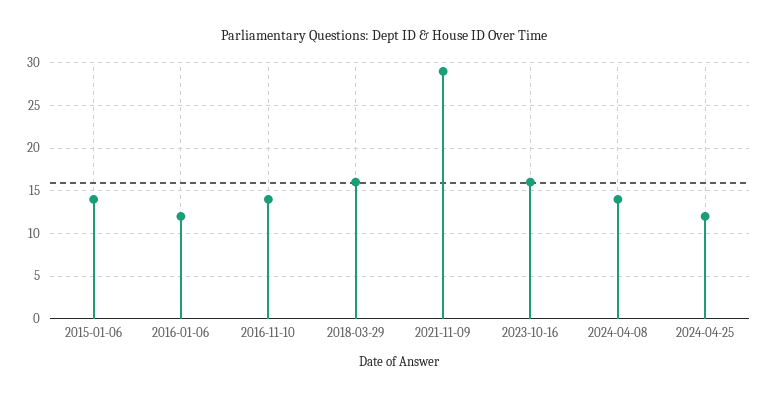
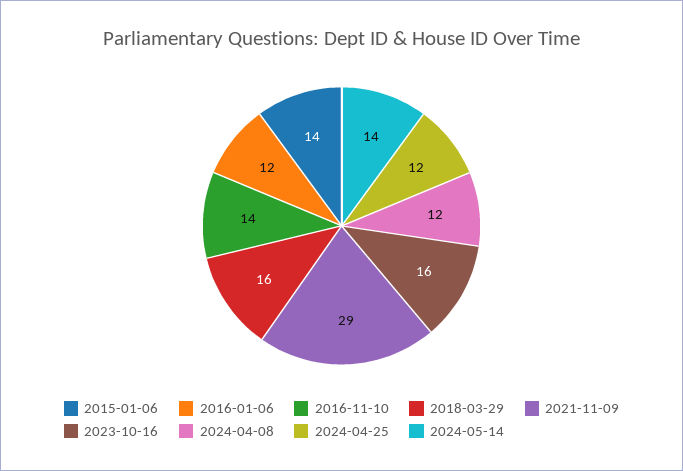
2024-04-08: 14 -> 12
2024-05-14: none -> 14

